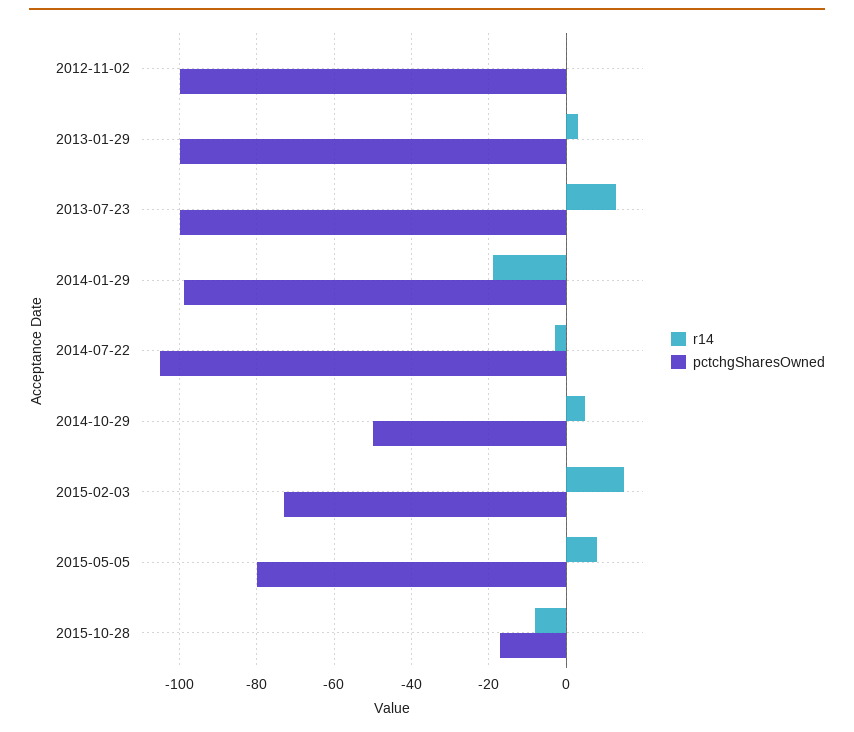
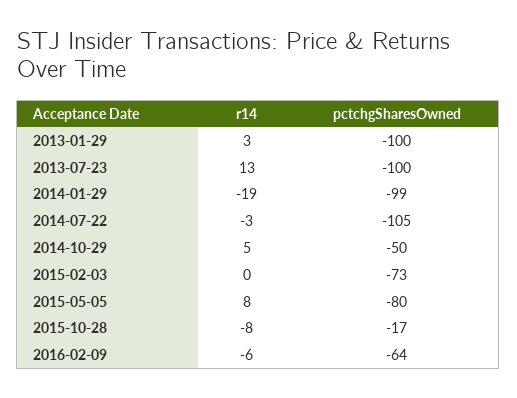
r14, 2012-11-02: 0 -> none
pctchgSharesOwned, 2012-11-02: -100 -> none
r14, 2015-02-03: 15 -> 0
r14, 2016-02-09: none -> -6
pctchgSharesOwned, 2016-02-09: none -> -64

